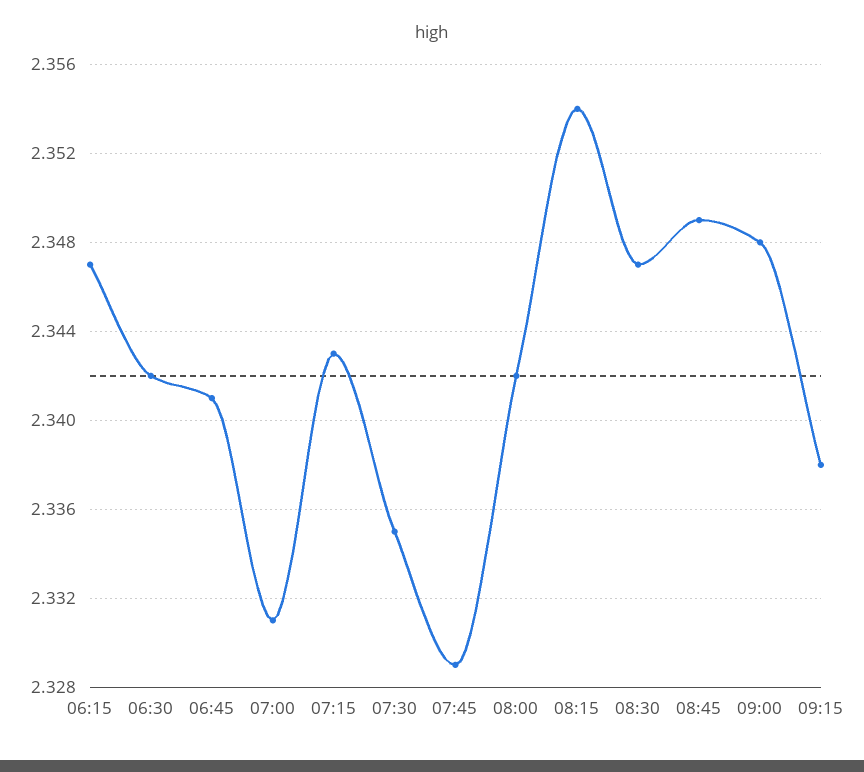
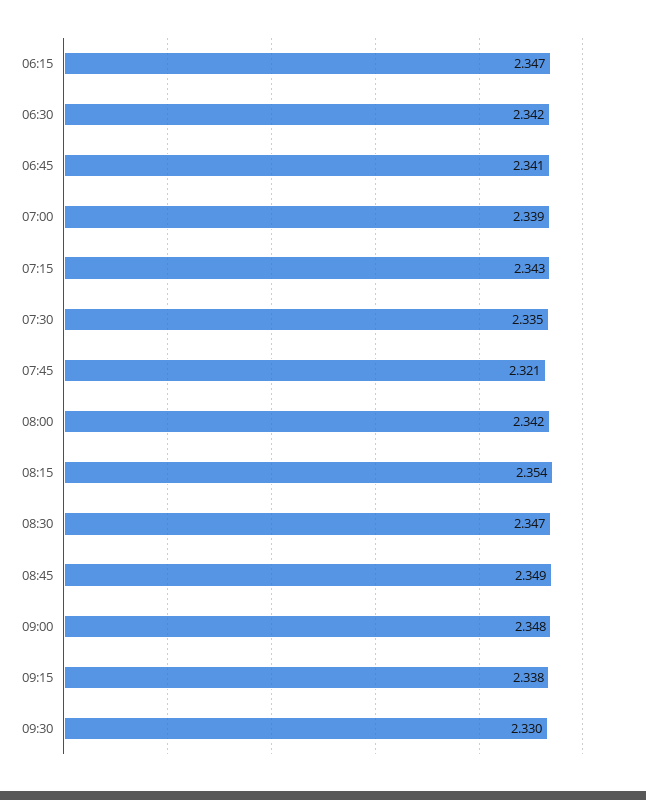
07:00: 2.331 -> 2.339
07:45: 2.329 -> 2.321
09:30: none -> 2.33

